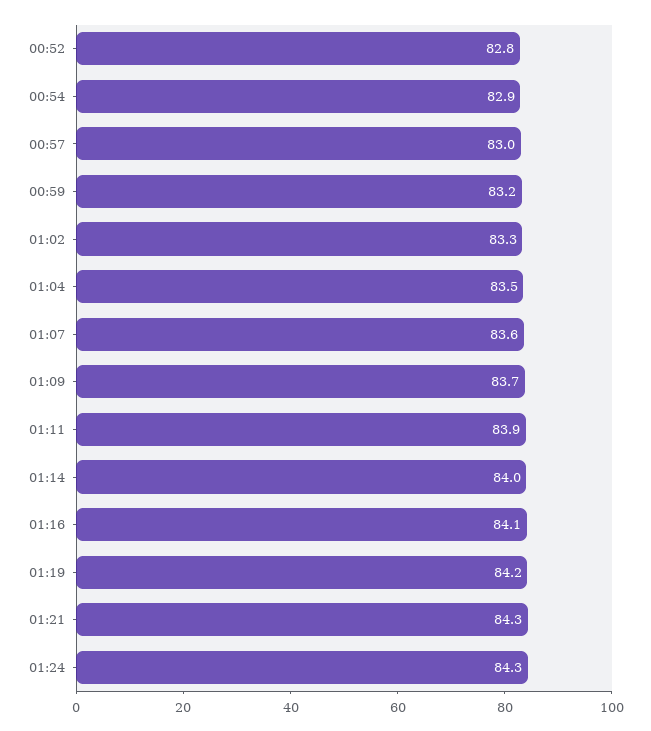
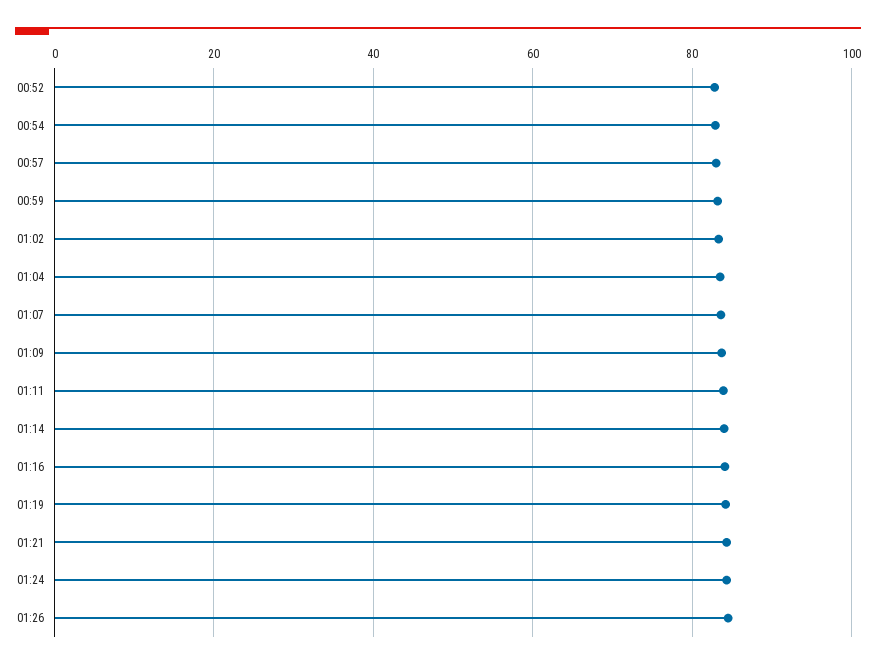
01:26: none -> 84

